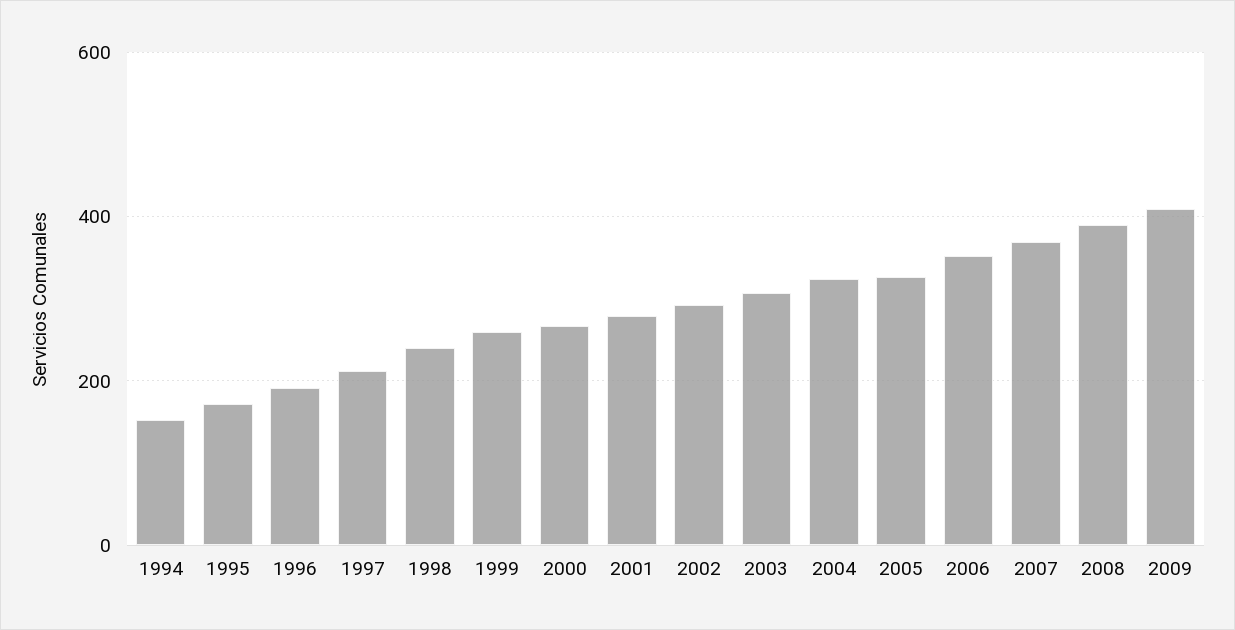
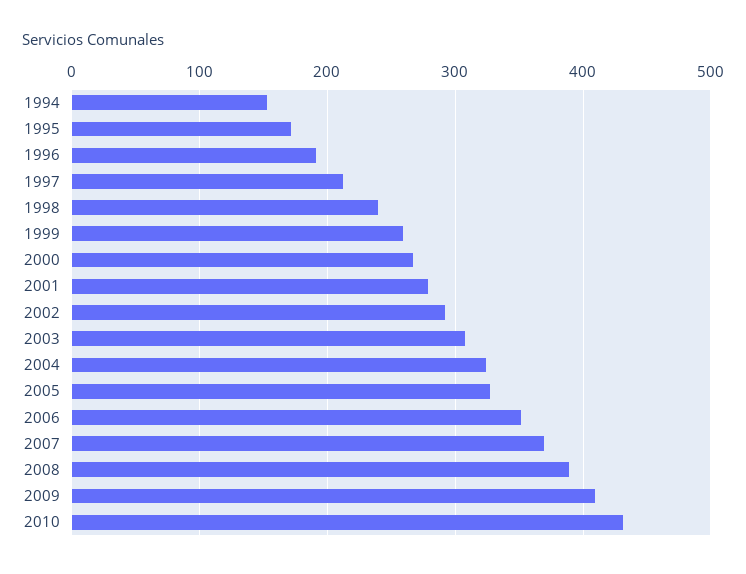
2010: none -> 430

